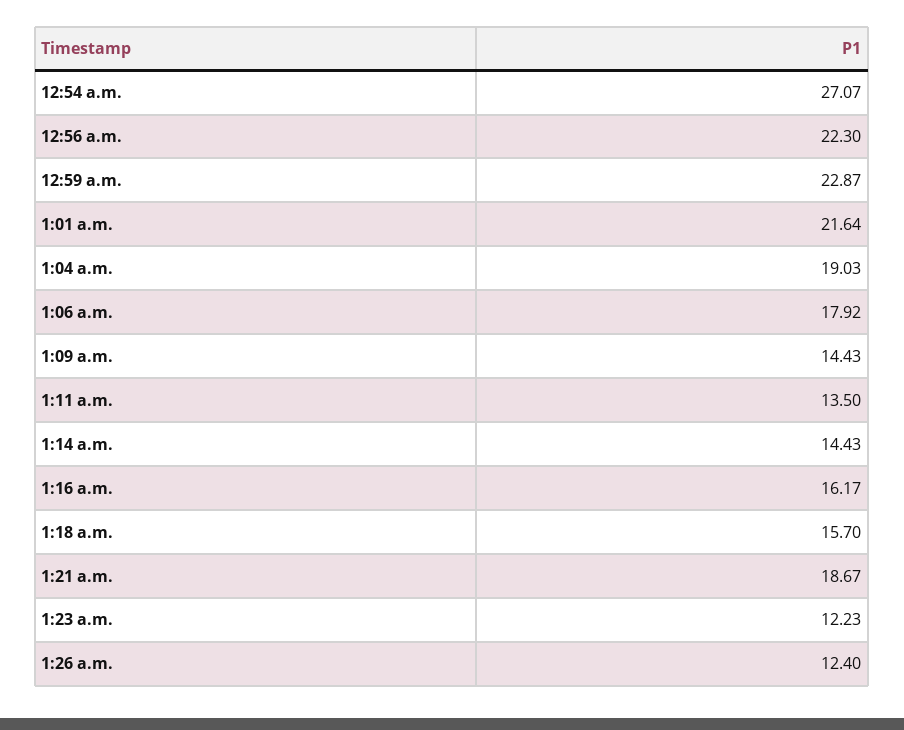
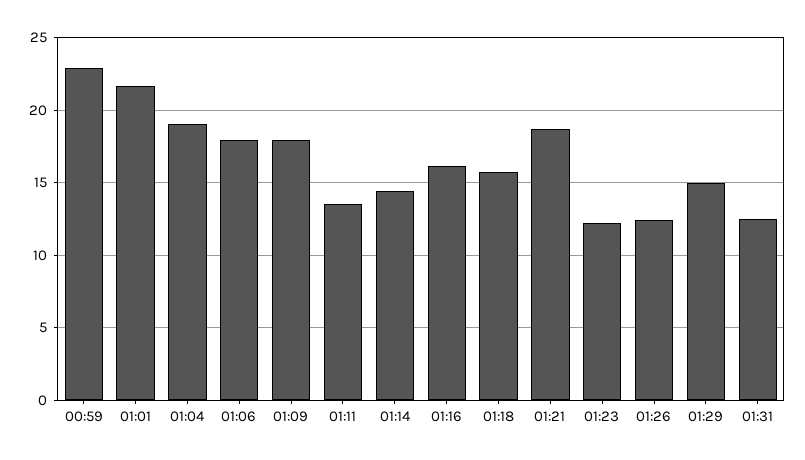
12:54 a.m.: 27.07 -> none
12:56 a.m.: 22.3 -> none
1:09 a.m.: 14.43 -> 18
01:29: none -> 15
01:31: none -> 12.5

